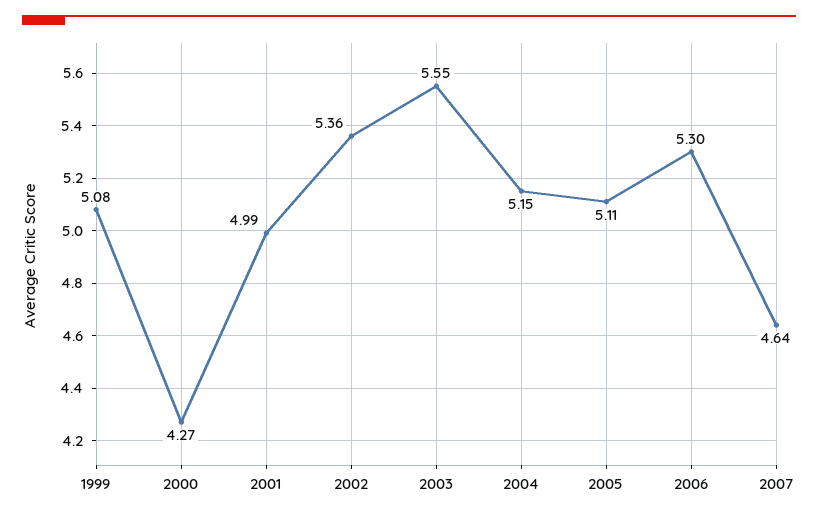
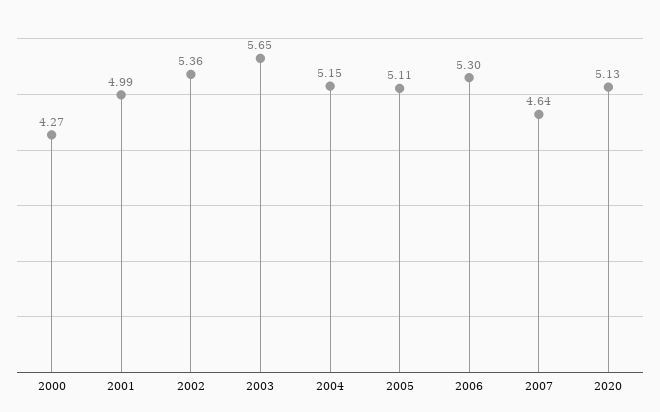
1999: 5.08 -> none
2003: 5.55 -> 5.65
2020: none -> 5.13

